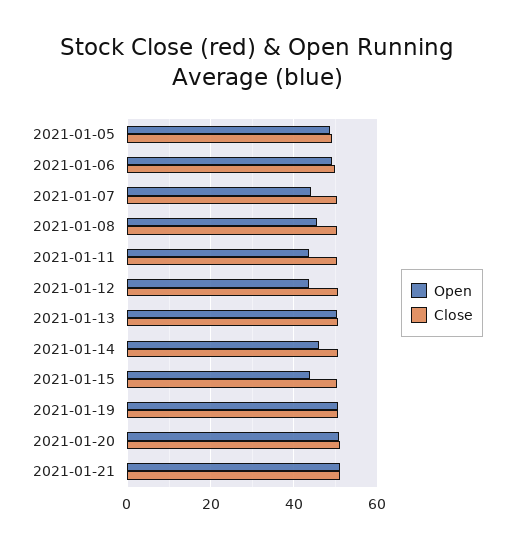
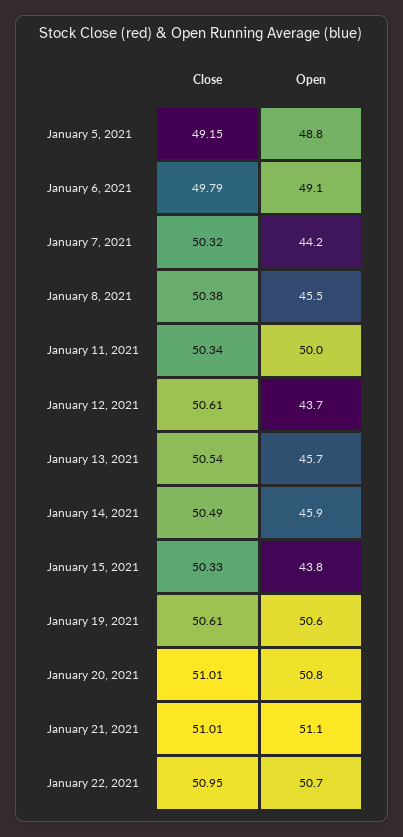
Open, 2021-01-11: 44 -> 50
Open, 2021-01-13: 50 -> 45.7
Close, January 22, 2021: none -> 50.95
Open, January 22, 2021: none -> 50.7

